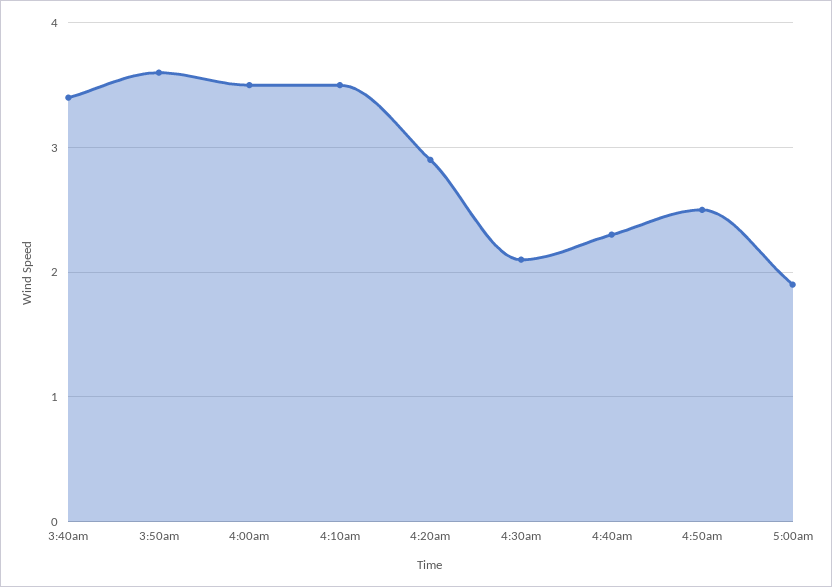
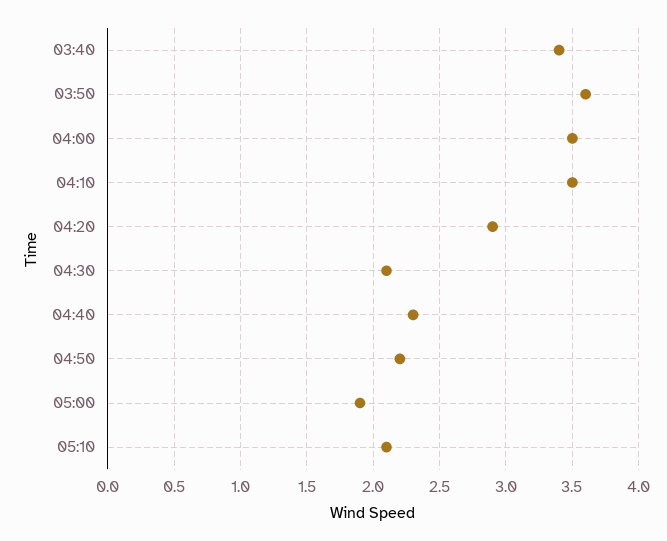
4:50am: 2.5 -> 2.2
05:10: none -> 2.1

